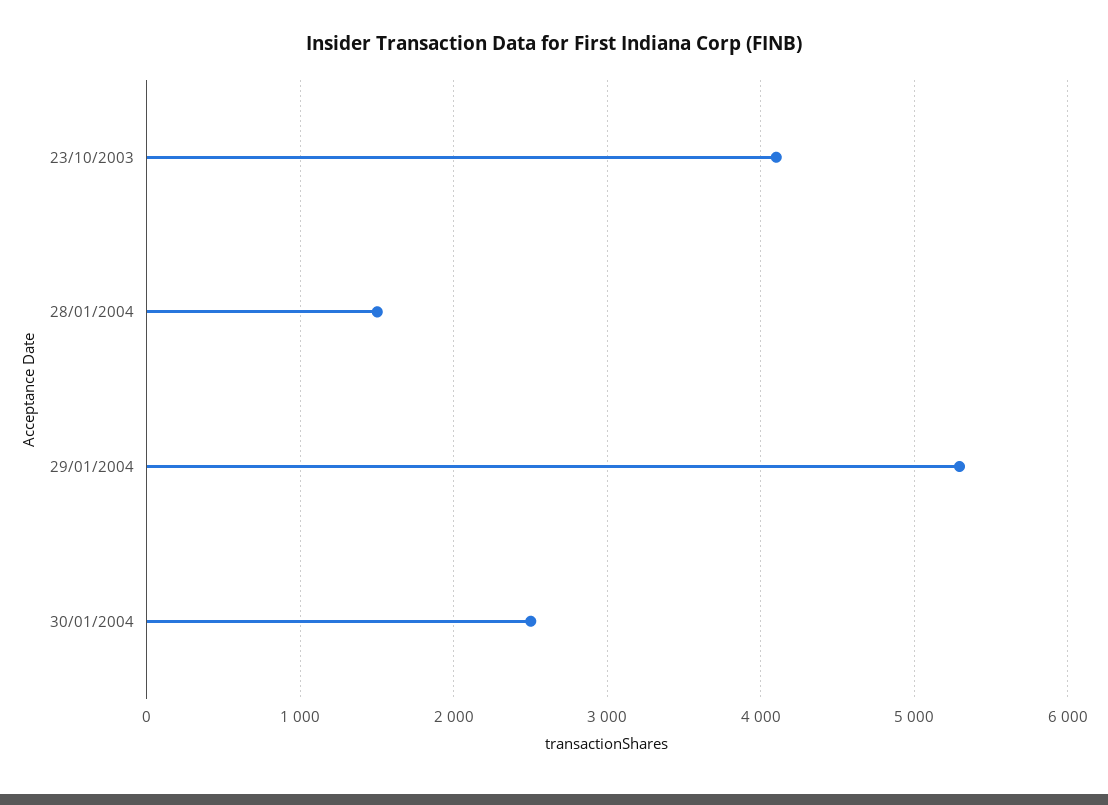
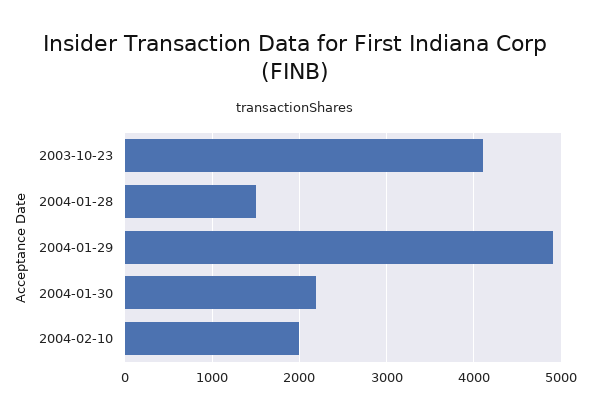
29/01/2004: 5300 -> 4900
30/01/2004: 2500 -> 2200
2004-02-10: none -> 2000

